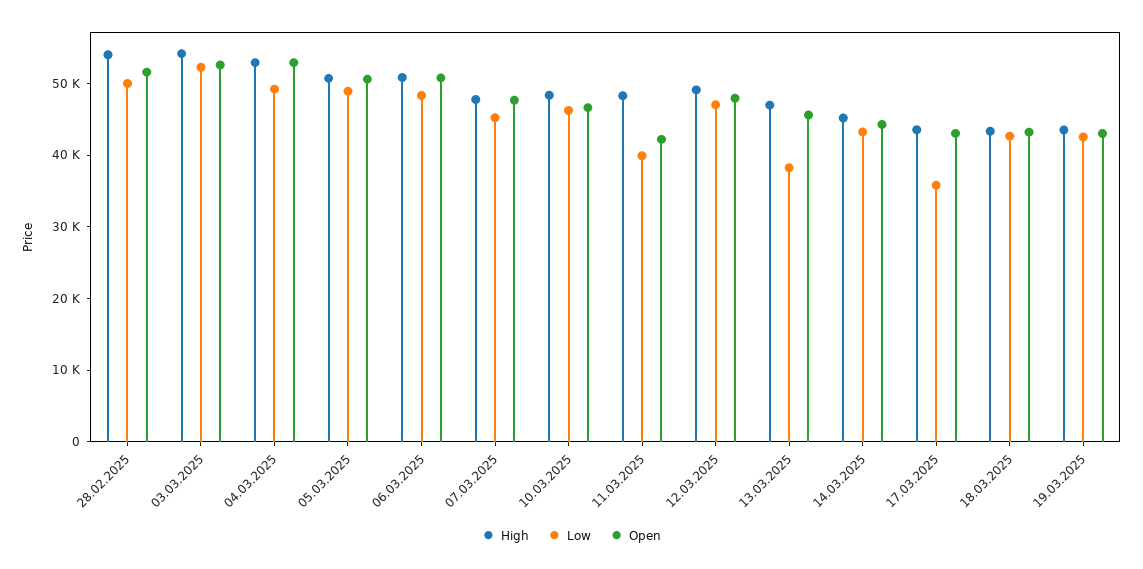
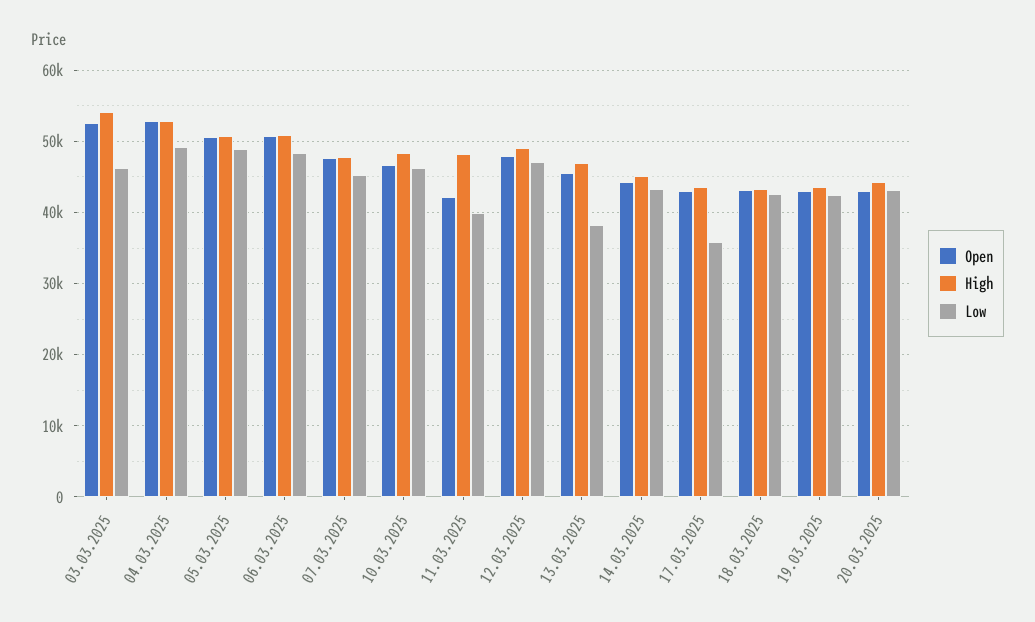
High, 28.02.2025: 54000 -> none
Low, 28.02.2025: 50000 -> none
Open, 28.02.2025: 52000 -> none
Low, 03.03.2025: 52000 -> 46000
Open, 20.03.2025: none -> 43000
High, 20.03.2025: none -> 44000
Low, 20.03.2025: none -> 43000

